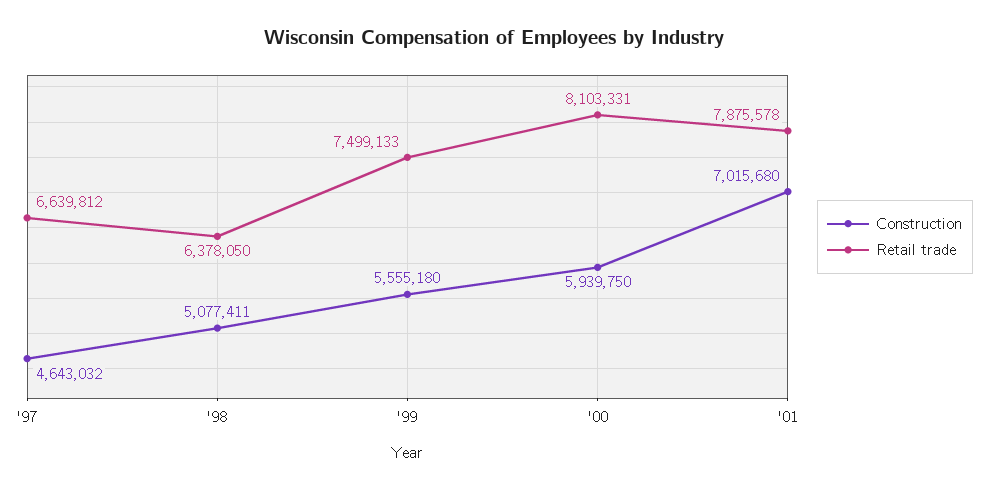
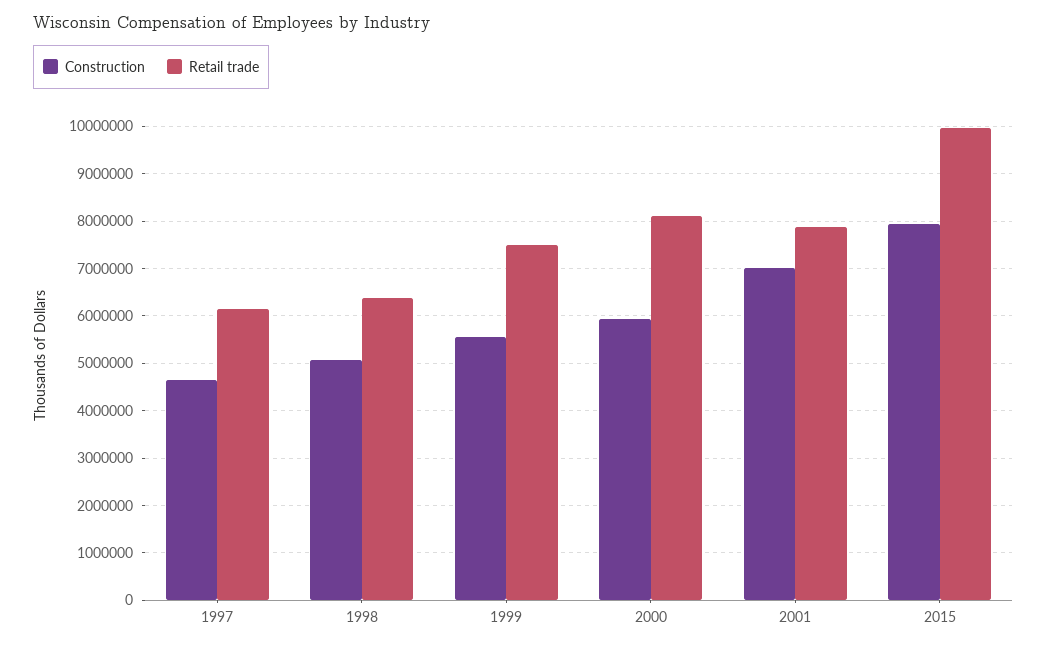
Retail trade, '97: 6639812 -> 6200000
Construction, 2015: none -> 8000000
Retail trade, 2015: none -> 10000000

